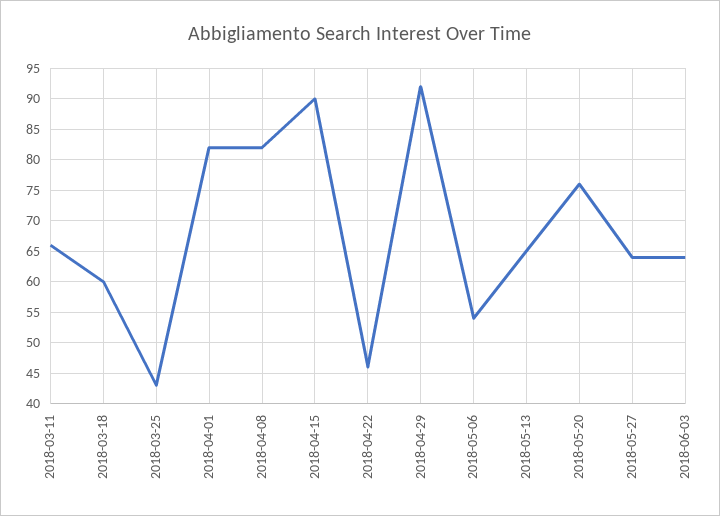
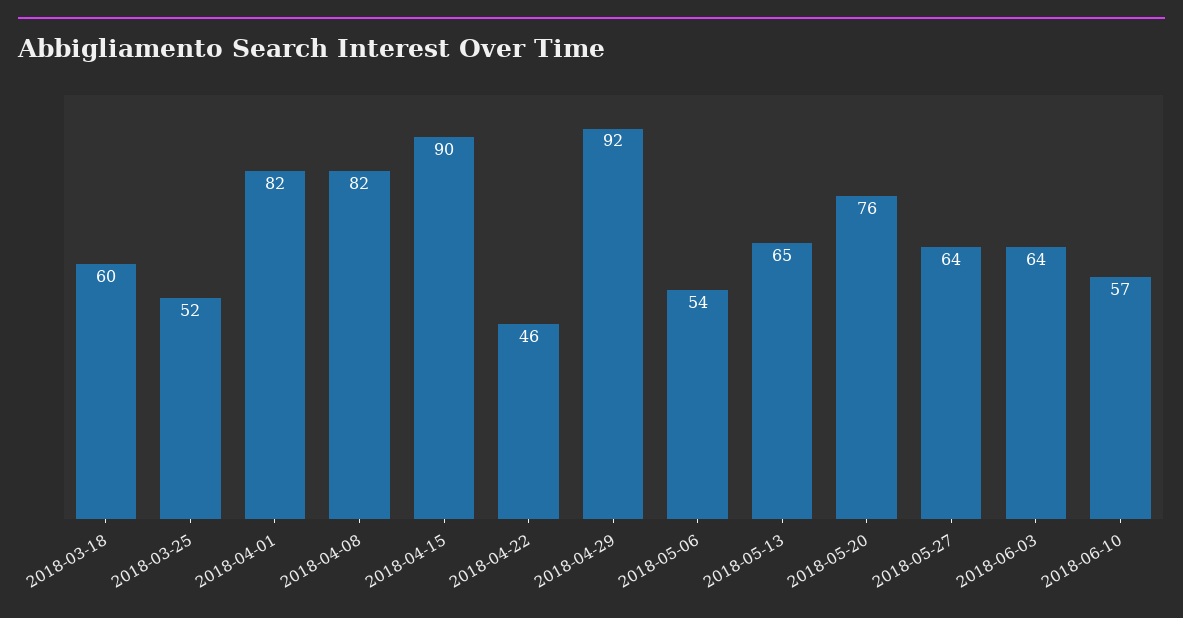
2018-03-11: 66 -> none
2018-03-25: 43 -> 52
2018-06-10: none -> 57

